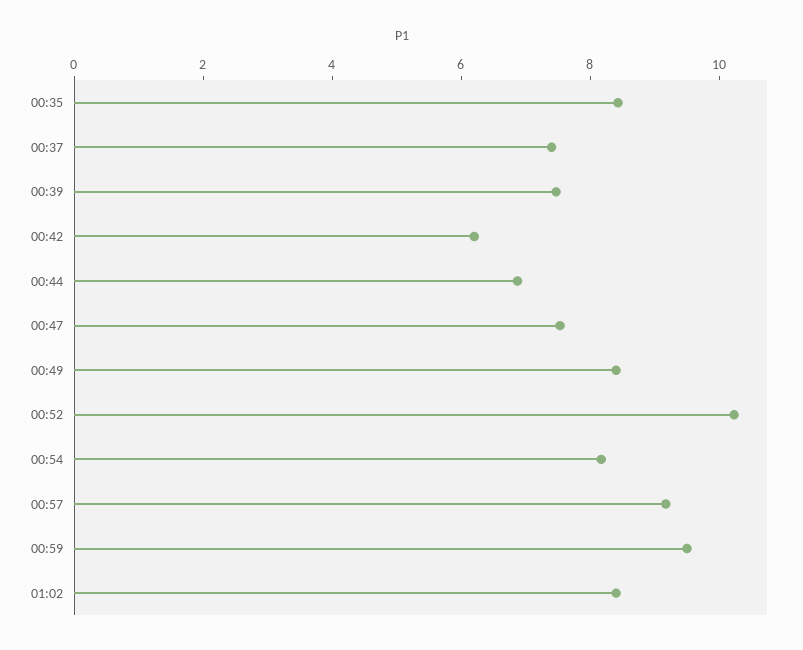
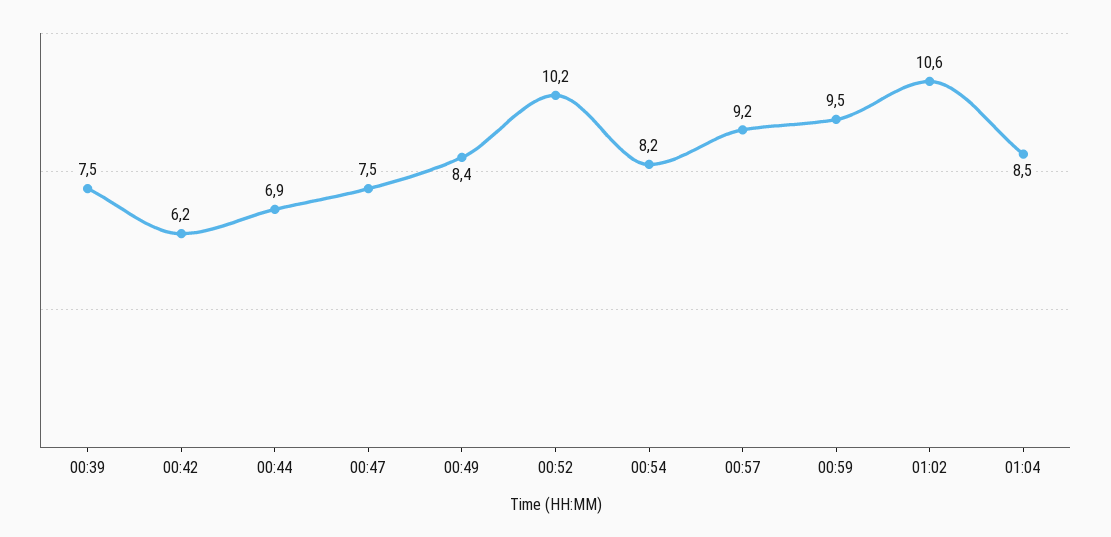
00:35: 8.5 -> none
00:37: 7.5 -> none
01:02: 8.5 -> 10.6
01:04: none -> 8.5

